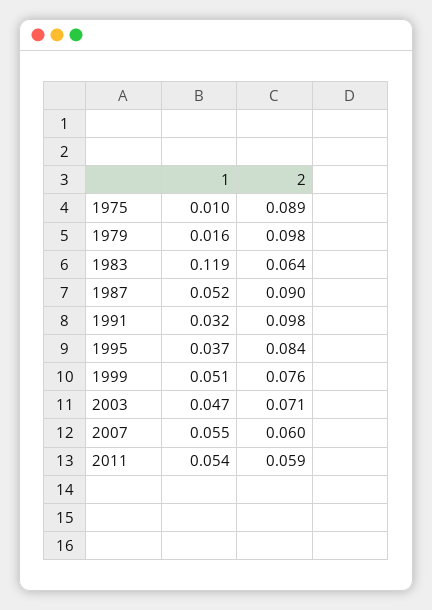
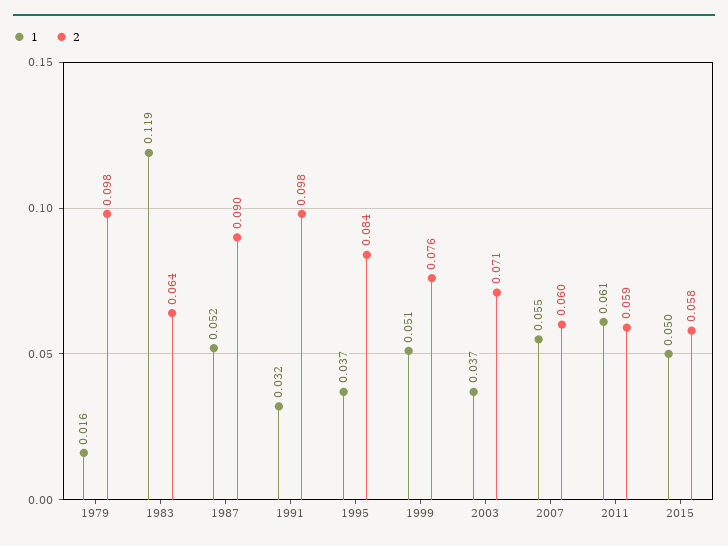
1, 1975: 0.01 -> none
2, 1975: 0.089 -> none
1, 2003: 0.047 -> 0.037
1, 2011: 0.054 -> 0.061
1, 2015: none -> 0.05
2, 2015: none -> 0.058

